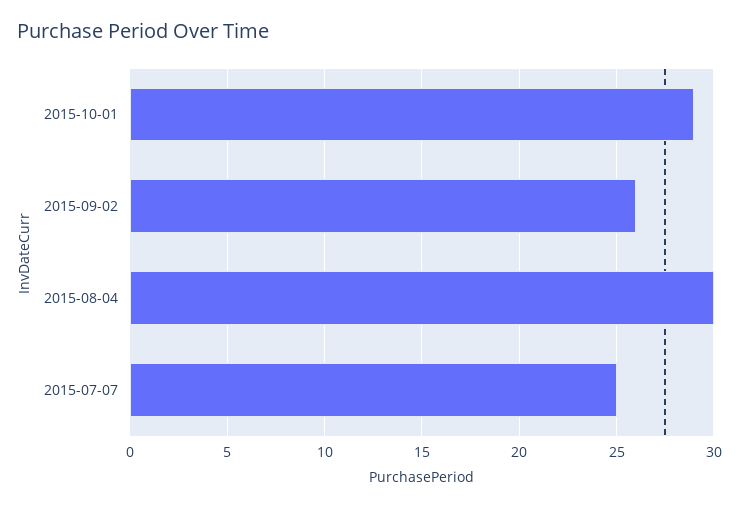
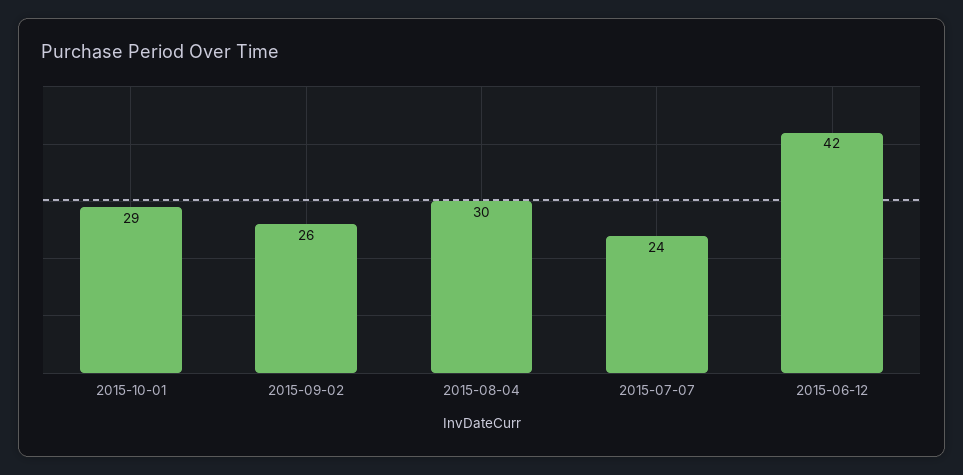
2015-07-07: 25 -> 24
2015-06-12: none -> 42

